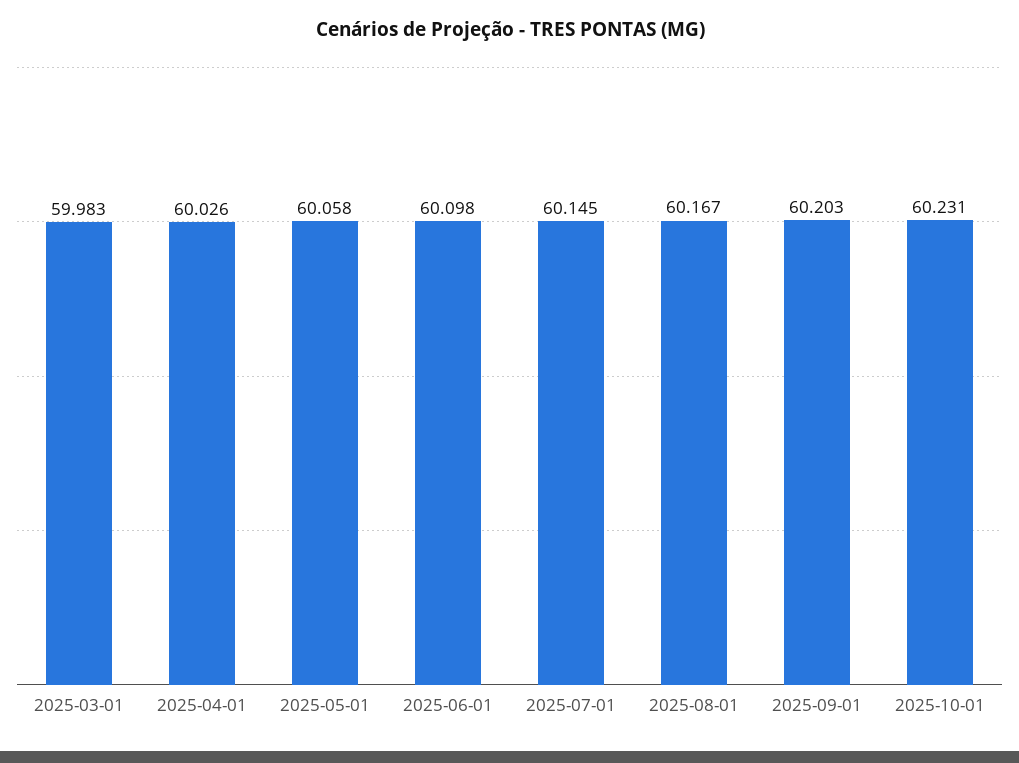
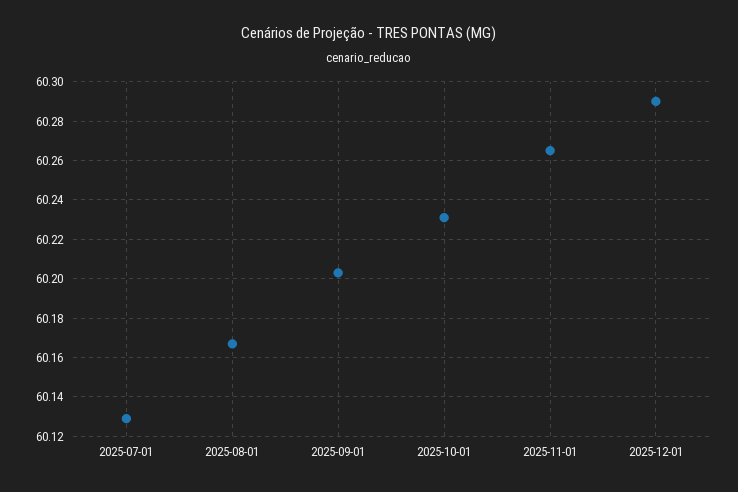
2025-03-01: 59.983 -> none
2025-04-01: 60.026 -> none
2025-05-01: 60.058 -> none
2025-06-01: 60.098 -> none
2025-07-01: 60.145 -> 60.13
2025-11-01: none -> 60.265
2025-12-01: none -> 60.29

